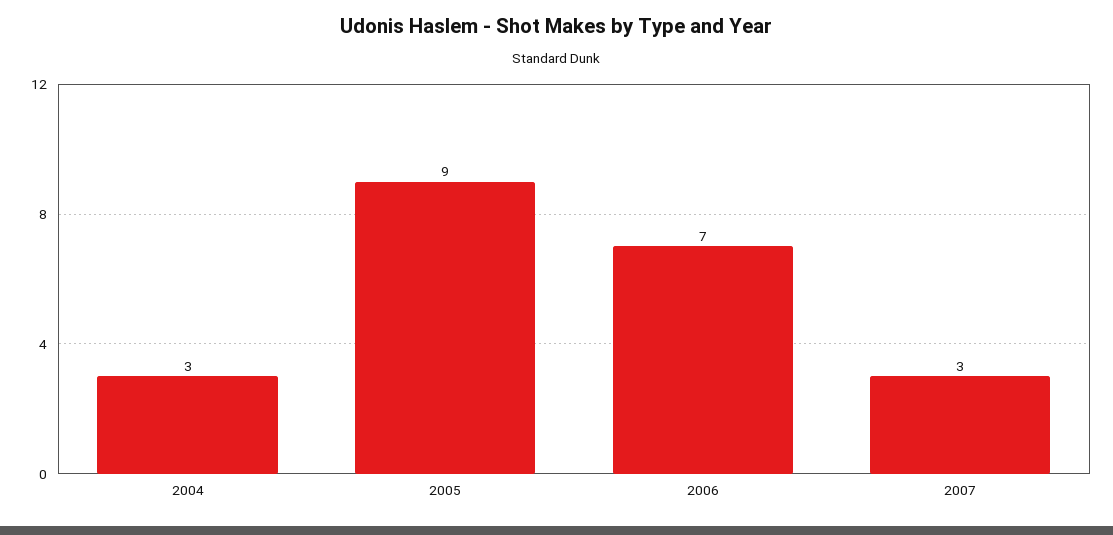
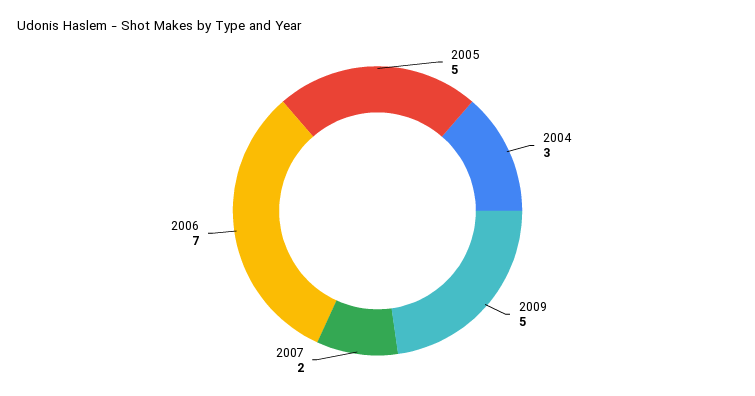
2005: 9 -> 5
2007: 3 -> 2
2009: none -> 5

